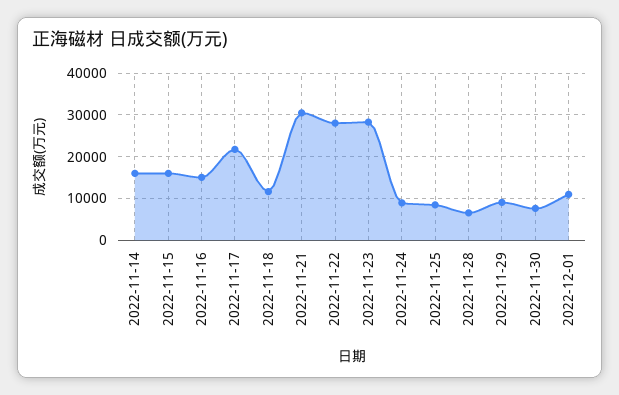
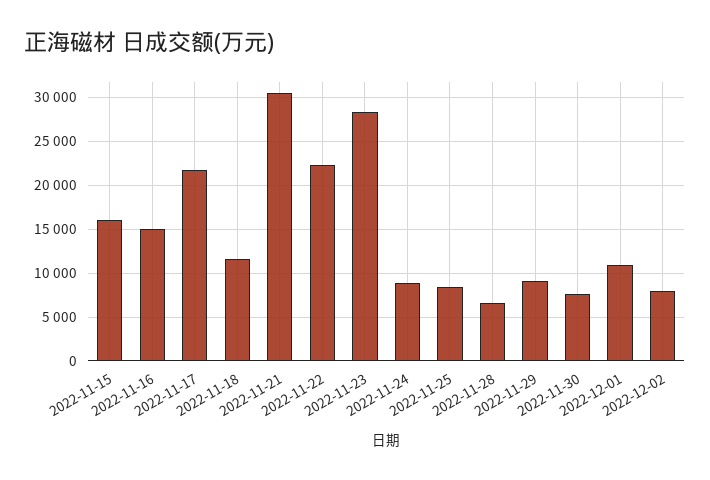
2022-11-14: 16000 -> none
2022-11-22: 28000 -> 22000
2022-12-02: none -> 8000

